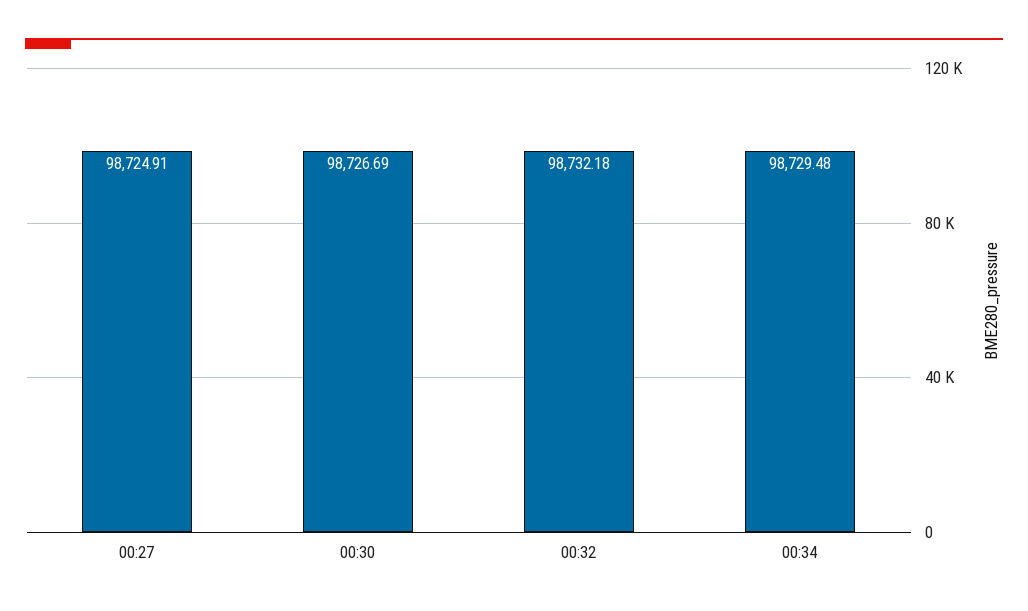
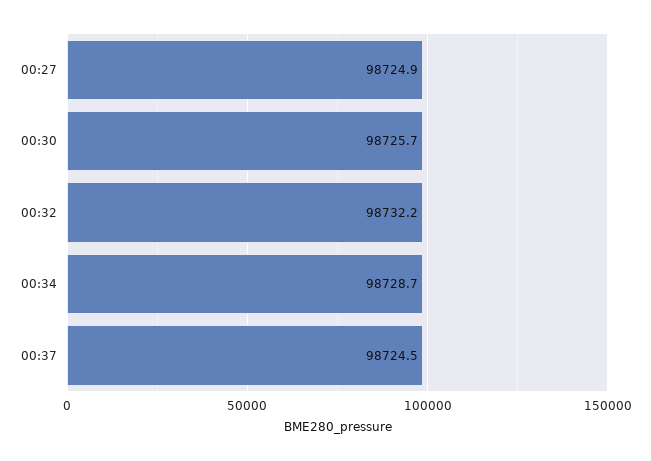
00:30: 98726.69 -> 98725.7
00:34: 98729.48 -> 98728.7
00:37: none -> 98724.5

